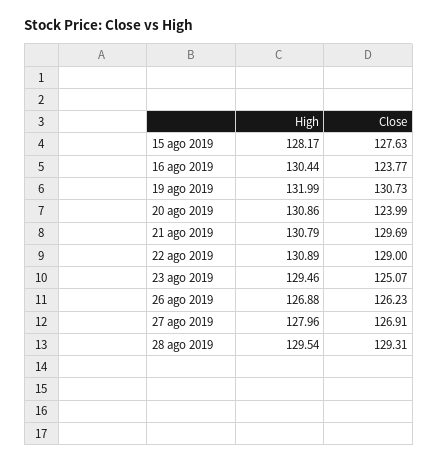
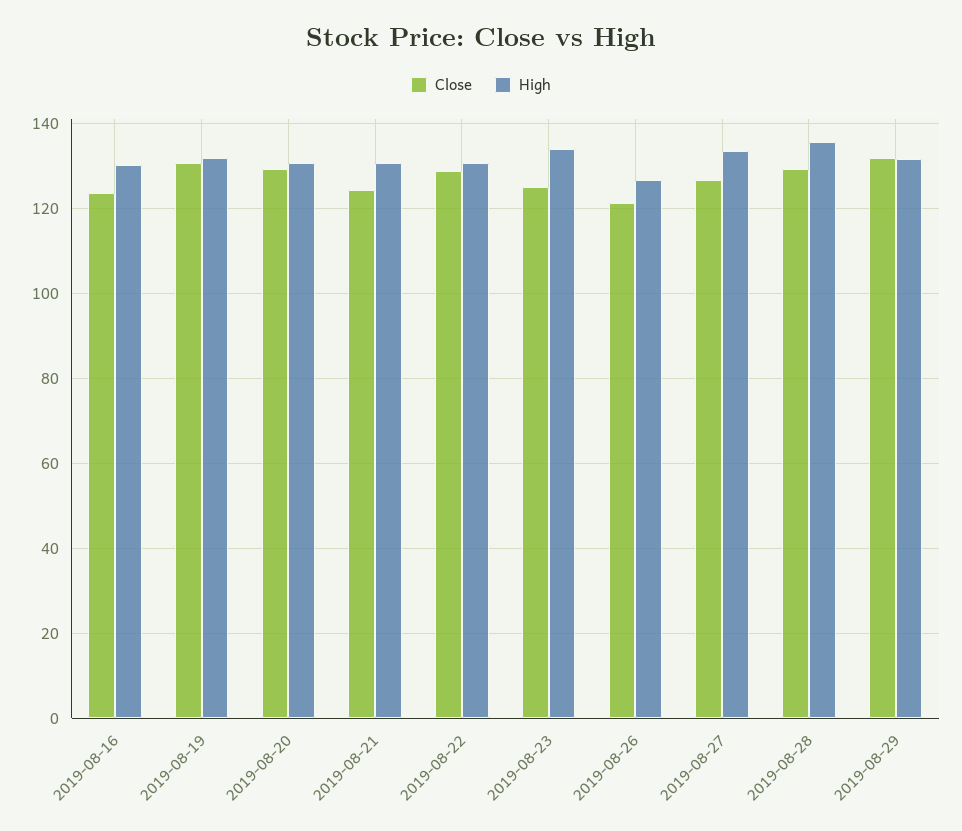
High, 15 ago 2019: 128.17 -> none
Close, 15 ago 2019: 127.63 -> none
Close, 20 ago 2019: 123.99 -> 130
Close, 21 ago 2019: 129.69 -> 124
High, 23 ago 2019: 129.46 -> 134
Close, 26 ago 2019: 126.23 -> 122
High, 27 ago 2019: 127.96 -> 134
High, 28 ago 2019: 129.54 -> 136
Close, 2019-08-29: none -> 132
High, 2019-08-29: none -> 132

